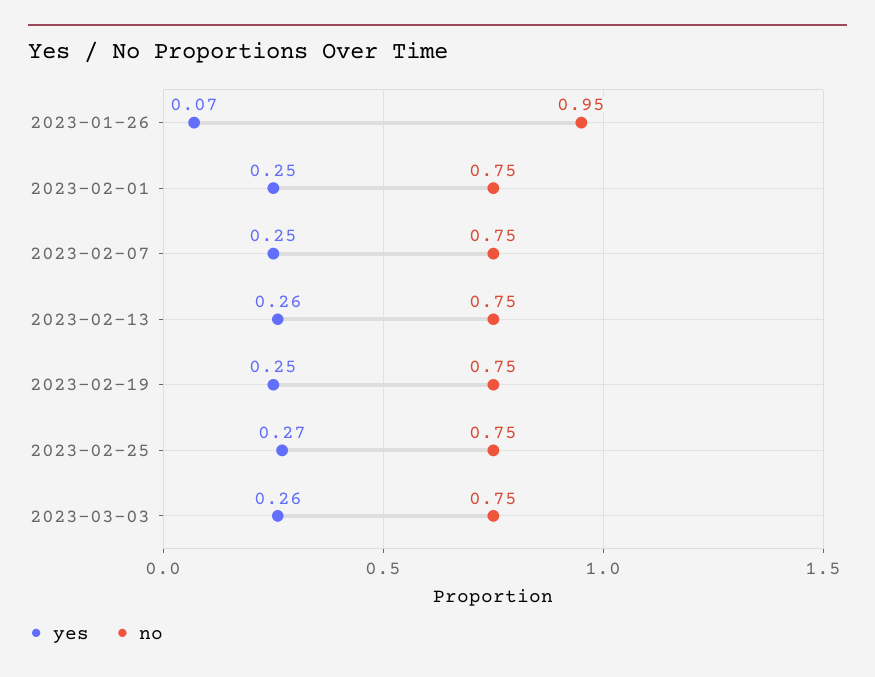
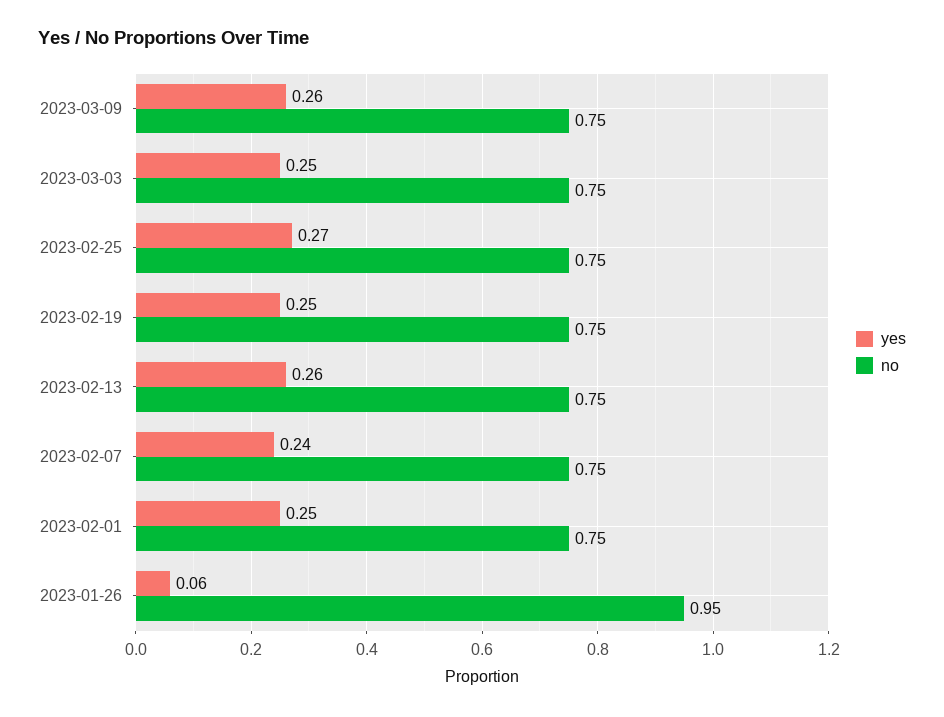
yes, 2023-01-26: 0.07 -> 0.06
yes, 2023-02-07: 0.25 -> 0.24
yes, 2023-03-03: 0.26 -> 0.25
yes, 2023-03-09: none -> 0.26
no, 2023-03-09: none -> 0.75

